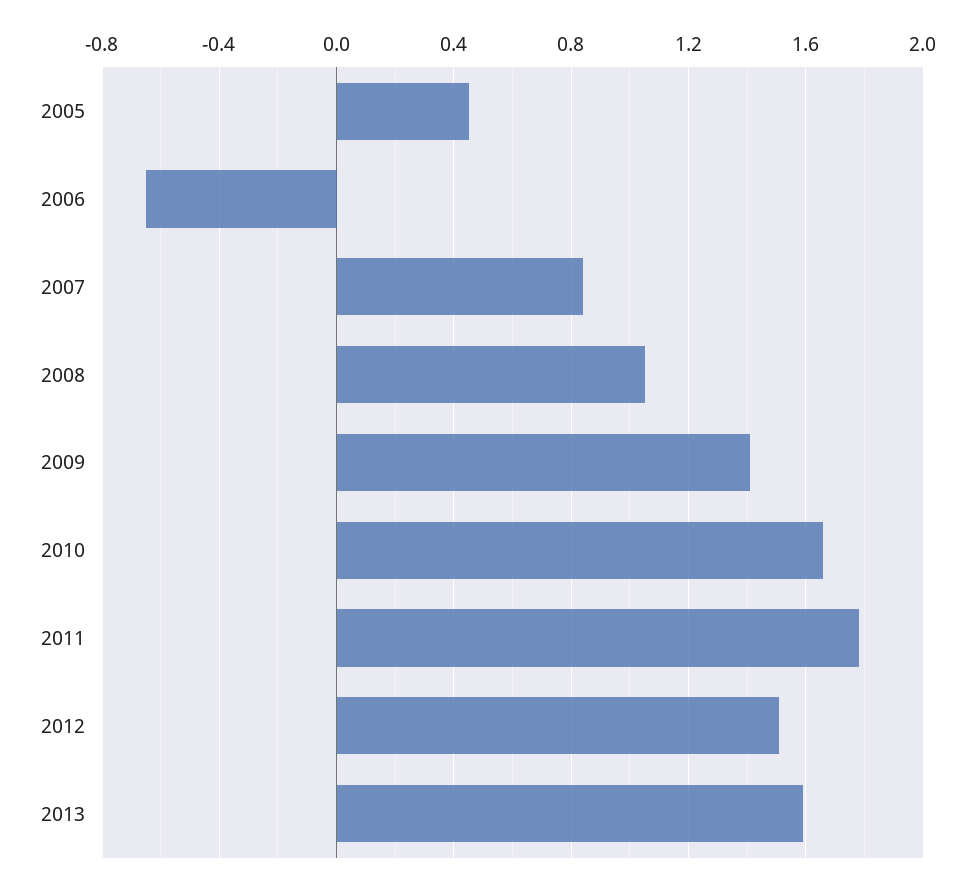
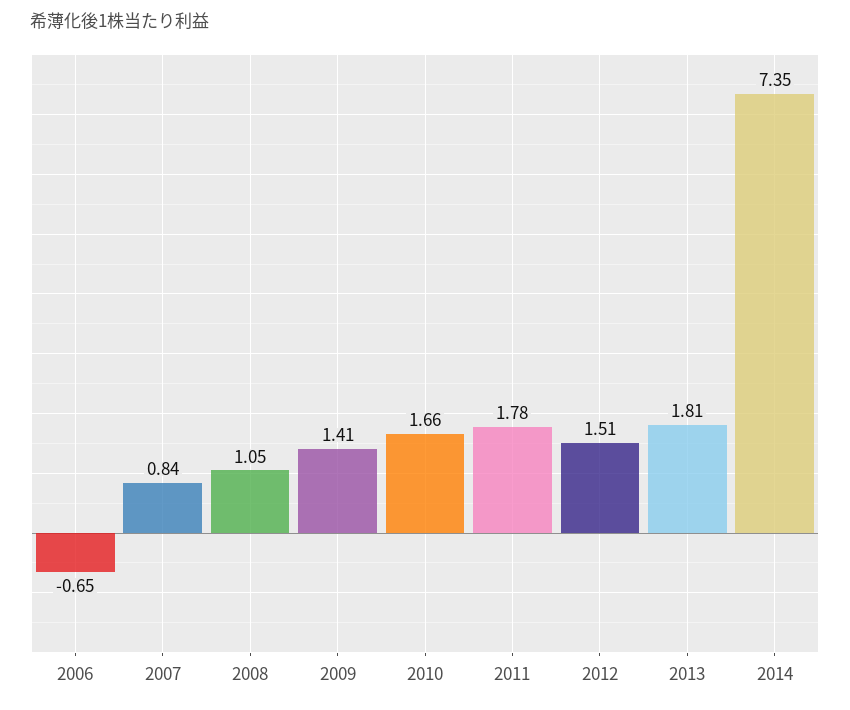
2005: 0.45 -> none
2013: 1.6 -> 1.81
2014: none -> 7.35

